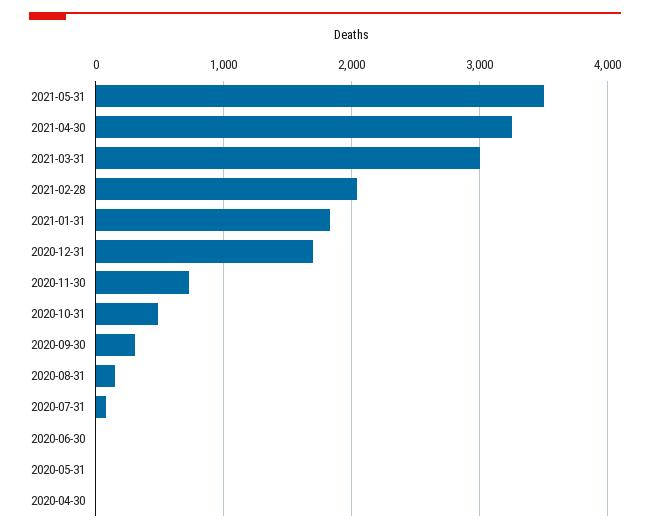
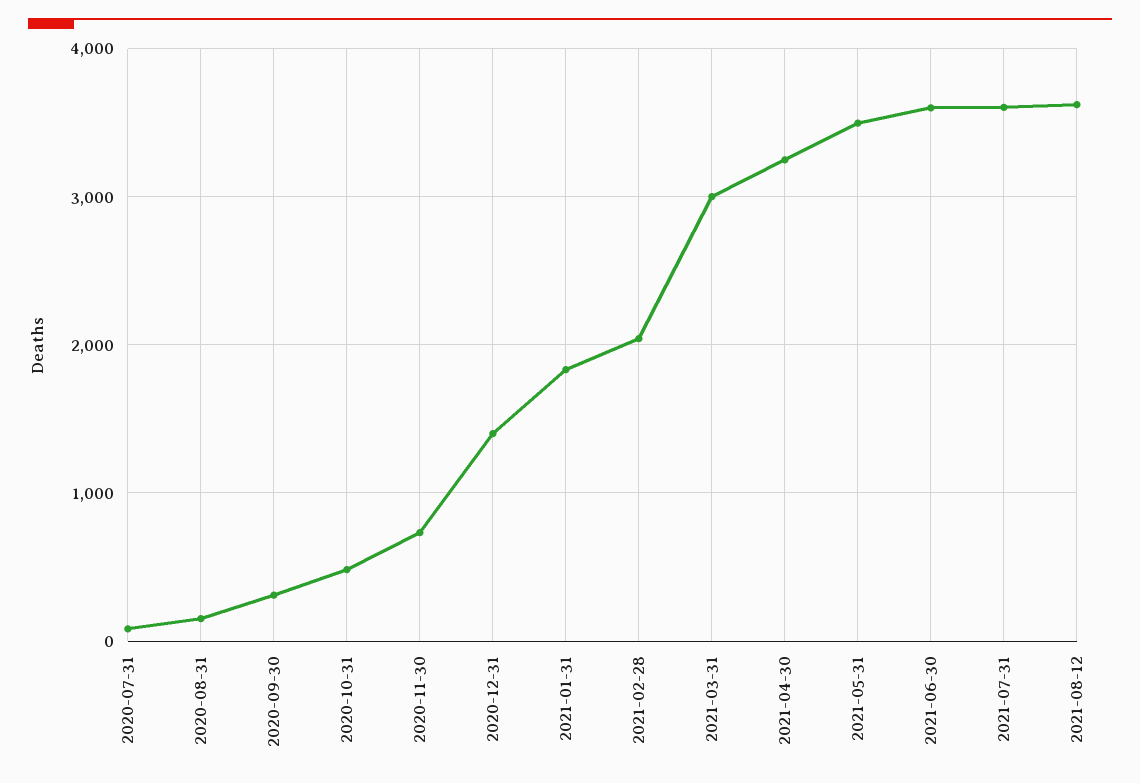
2020-12-31: 1700 -> 1400
2020-06-30: 0 -> none
2020-05-31: 0 -> none
2020-04-30: 0 -> none
2021-06-30: none -> 3600
2021-07-31: none -> 3600
2021-08-12: none -> 3600

